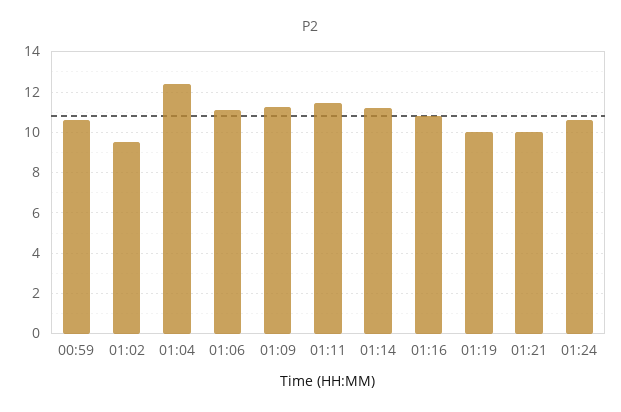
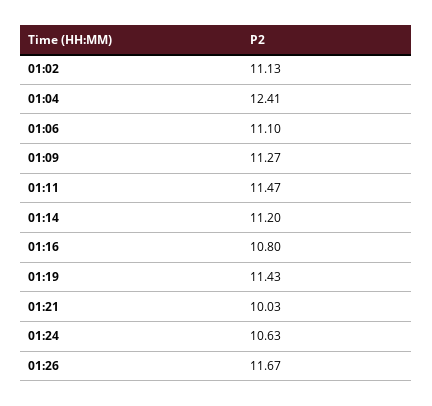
00:59: 10.5 -> none
01:02: 9.5 -> 11.13
01:19: 10 -> 11.43
01:26: none -> 11.67

